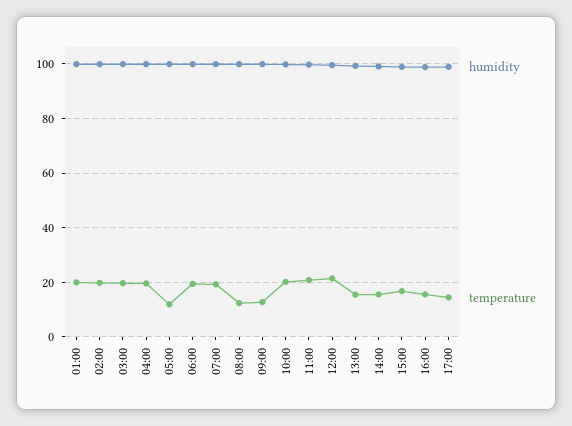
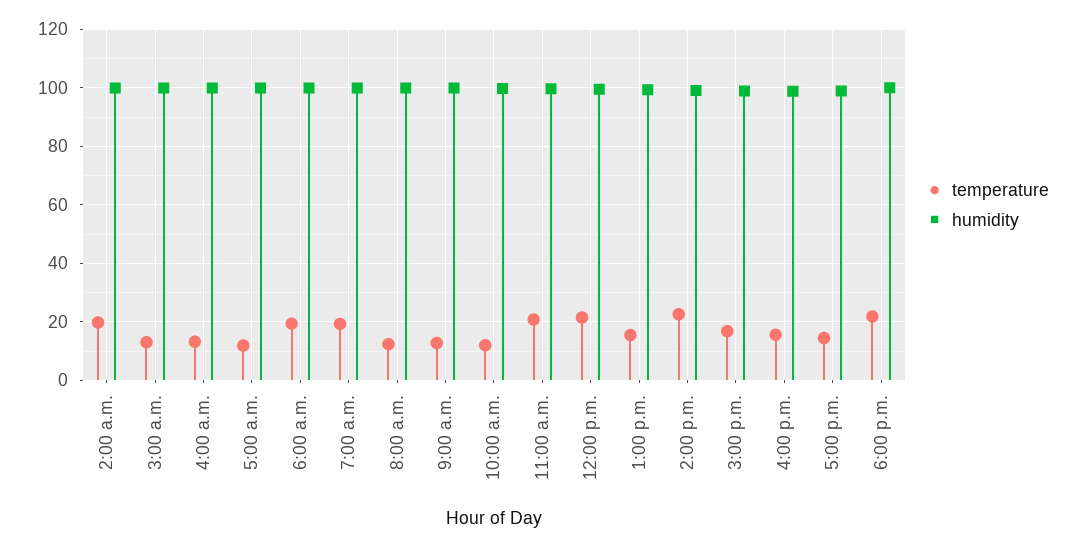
humidity, 01:00: 100 -> none
temperature, 01:00: 20 -> none
temperature, 03:00: 20 -> 12.5
temperature, 04:00: 20 -> 12.5
temperature, 10:00: 20 -> 12.5
temperature, 14:00: 15 -> 22.5
temperature, 6:00 p.m.: none -> 22.5
humidity, 6:00 p.m.: none -> 100

